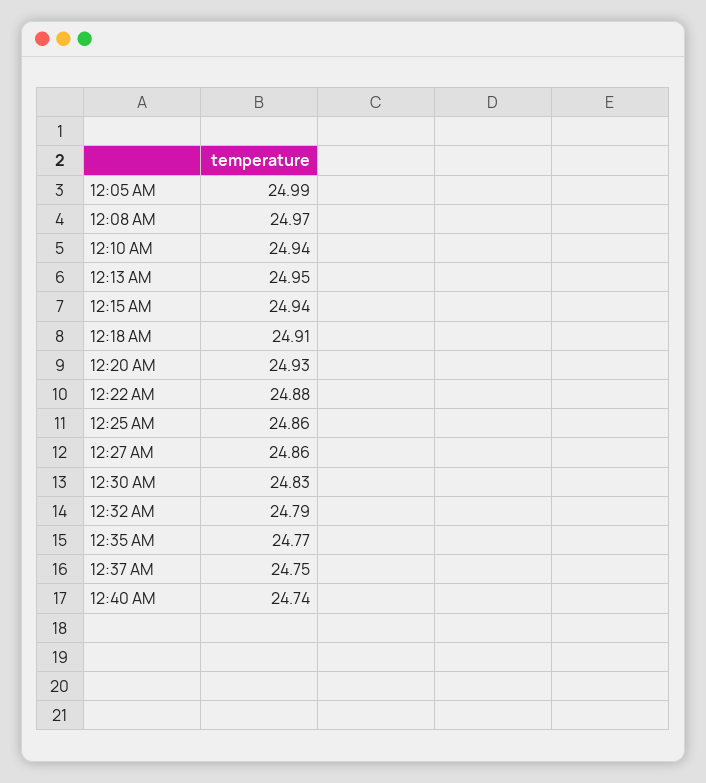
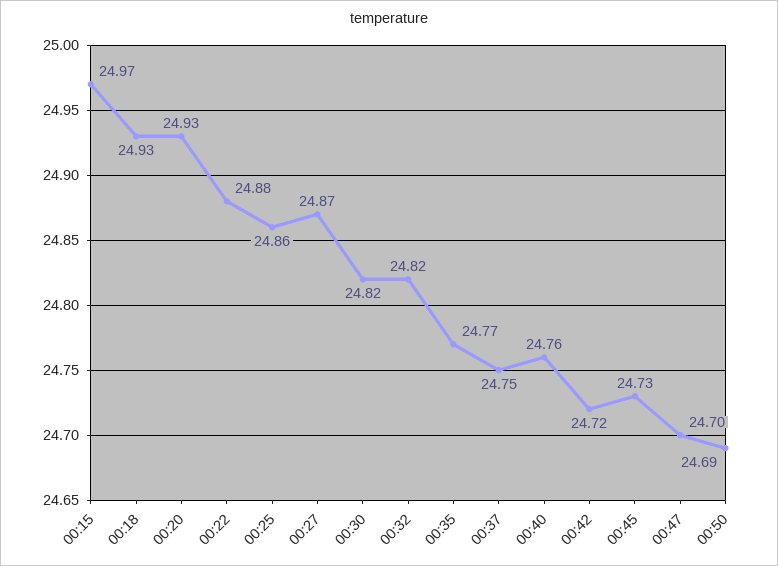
12:05 AM: 24.99 -> none
12:08 AM: 24.97 -> none
12:10 AM: 24.94 -> none
12:13 AM: 24.95 -> none
12:15 AM: 24.94 -> 24.97
12:18 AM: 24.91 -> 24.93
12:27 AM: 24.86 -> 24.87
12:30 AM: 24.83 -> 24.82
12:32 AM: 24.79 -> 24.82
12:40 AM: 24.74 -> 24.76
00:42: none -> 24.72
00:45: none -> 24.73
00:47: none -> 24.7
00:50: none -> 24.69

